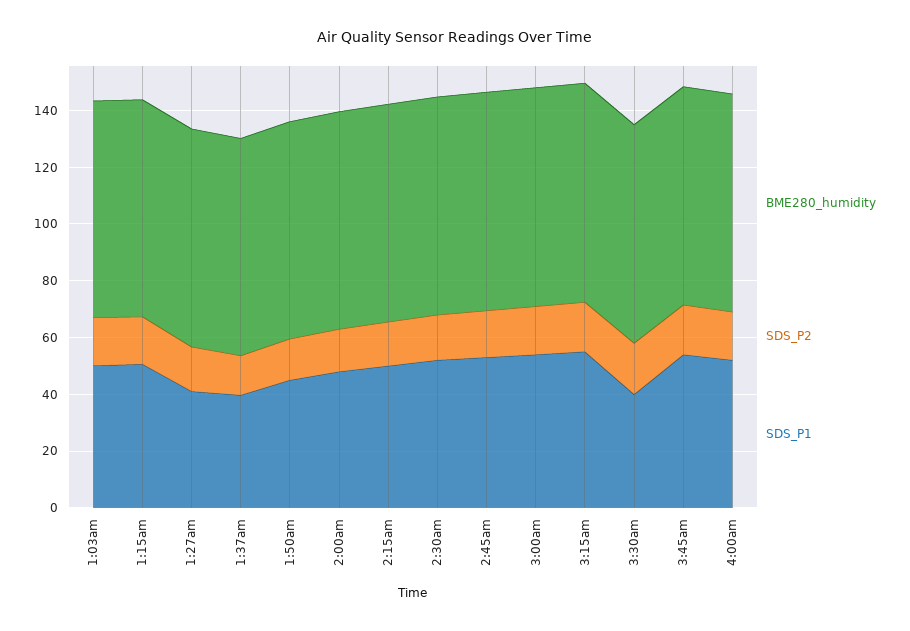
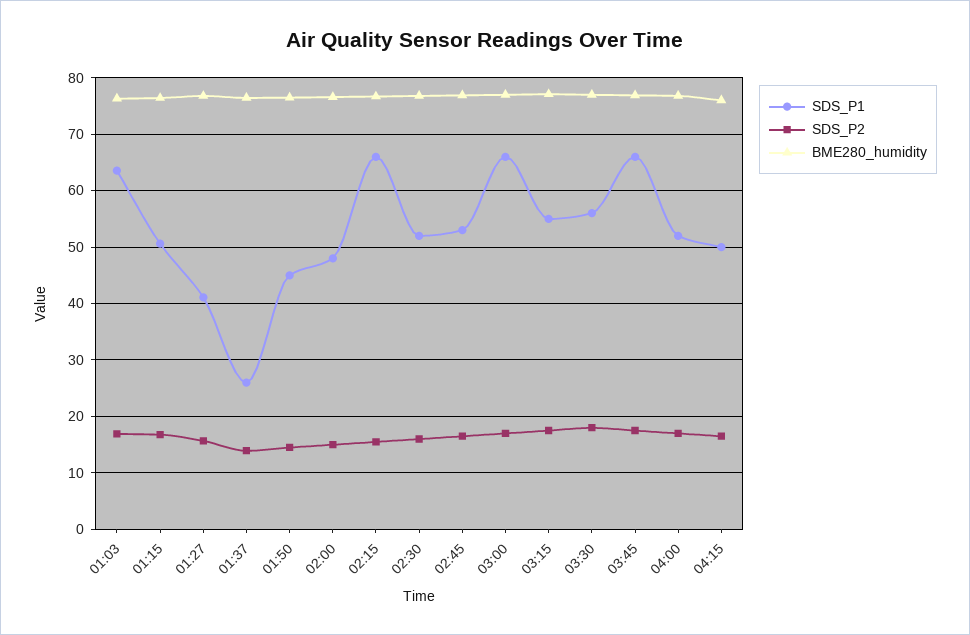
SDS_P1, 1:03am: 50 -> 64
SDS_P1, 1:37am: 40 -> 26
SDS_P1, 2:15am: 50 -> 66
SDS_P1, 3:00am: 55 -> 66
SDS_P1, 3:30am: 40 -> 56
SDS_P1, 3:45am: 55 -> 66
SDS_P1, 04:15: none -> 50
SDS_P2, 04:15: none -> 16
BME280_humidity, 04:15: none -> 76

